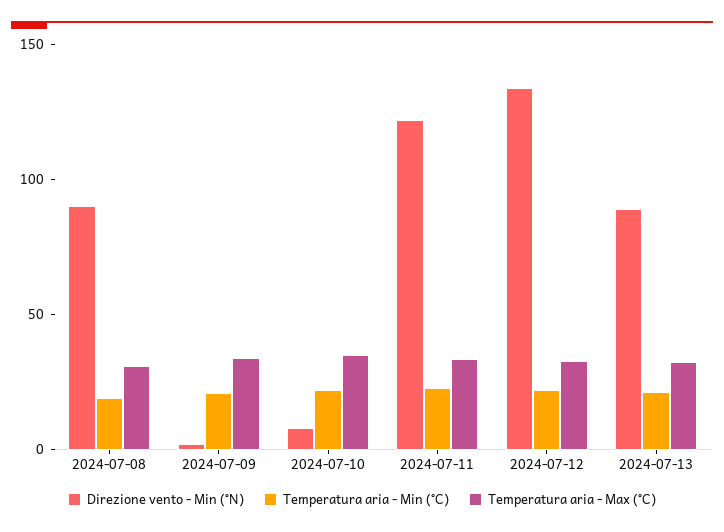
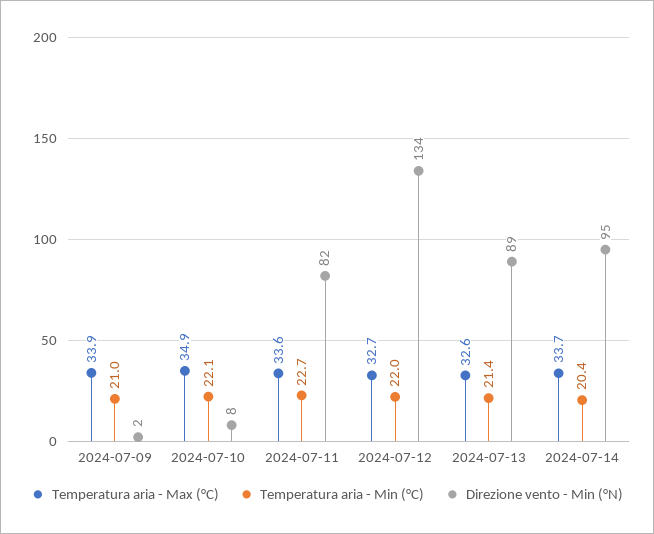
Direzione vento - Min (°N), 2024-07-08: 90 -> none
Temperatura aria - Min (°C), 2024-07-08: 20 -> none
Temperatura aria - Max (°C), 2024-07-08: 30 -> none
Direzione vento - Min (°N), 2024-07-11: 120 -> 82
Temperatura aria - Max (°C), 2024-07-14: none -> 33.7
Temperatura aria - Min (°C), 2024-07-14: none -> 20.4
Direzione vento - Min (°N), 2024-07-14: none -> 95

